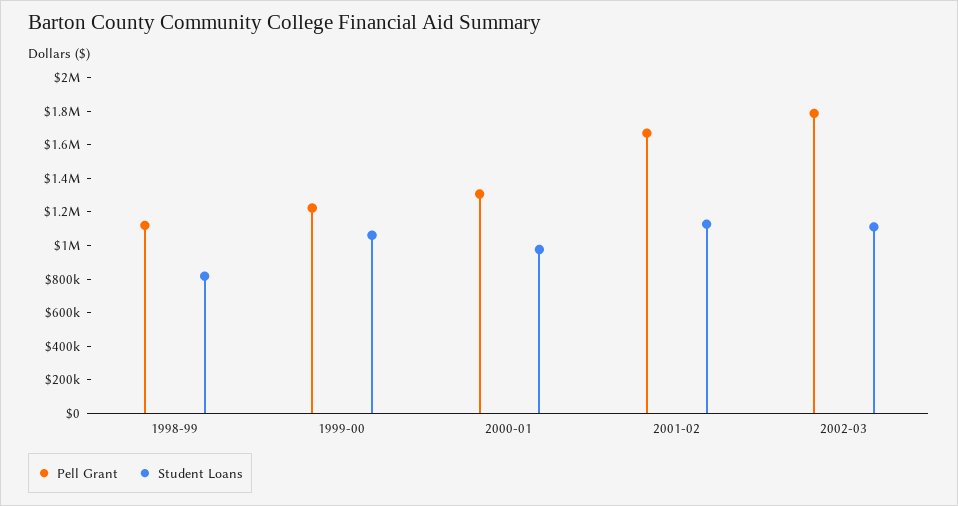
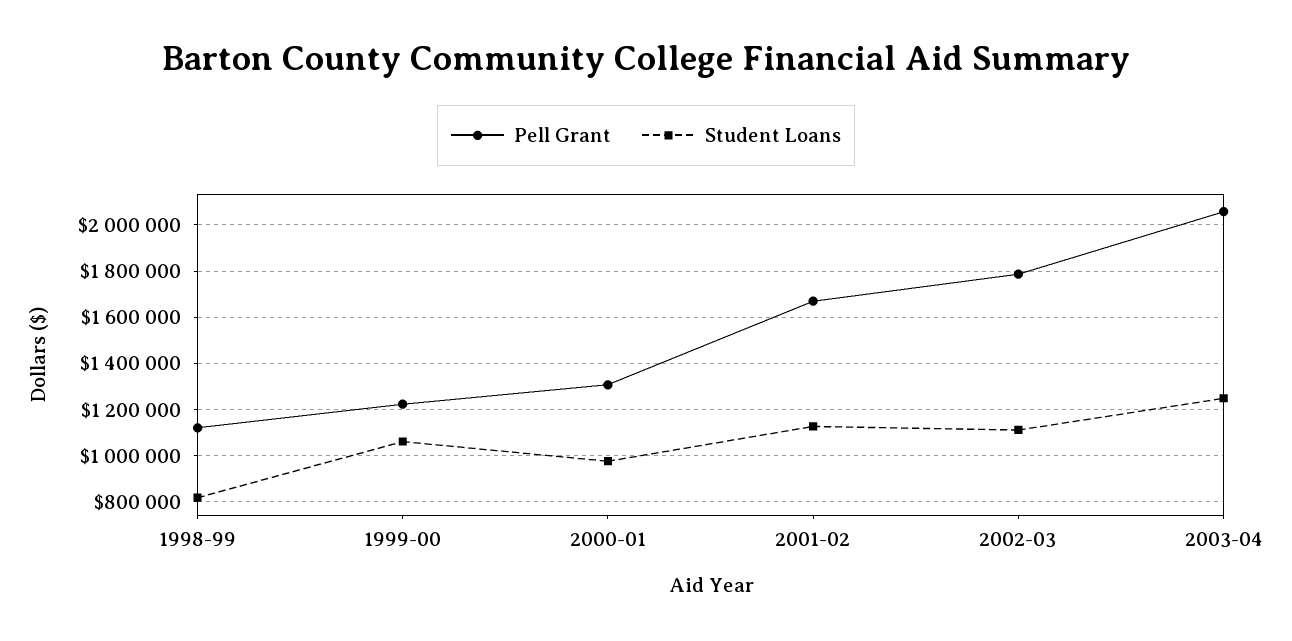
Pell Grant, 2003-04: none -> 2050000
Student Loans, 2003-04: none -> 1250000

